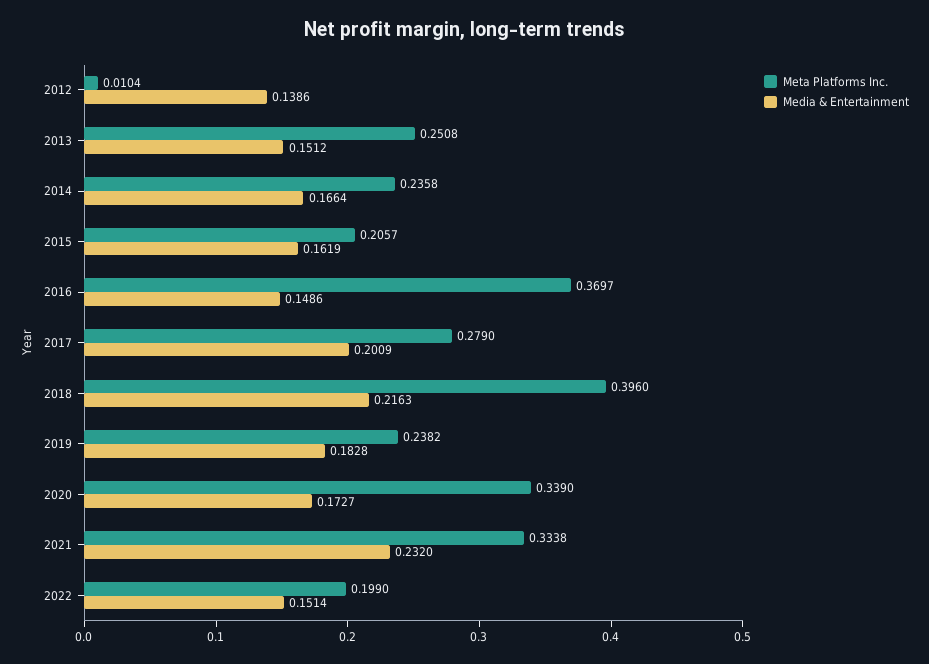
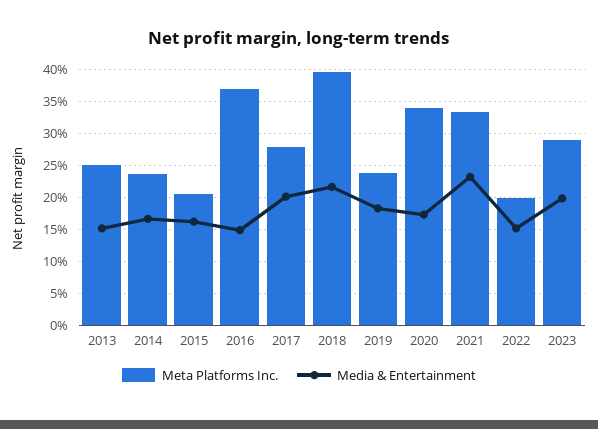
Meta Platforms Inc., 2012: 0.0104 -> none
Media & Entertainment, 2012: 0.1386 -> none
Meta Platforms Inc., 2023: none -> 0.29
Media & Entertainment, 2023: none -> 0.2

